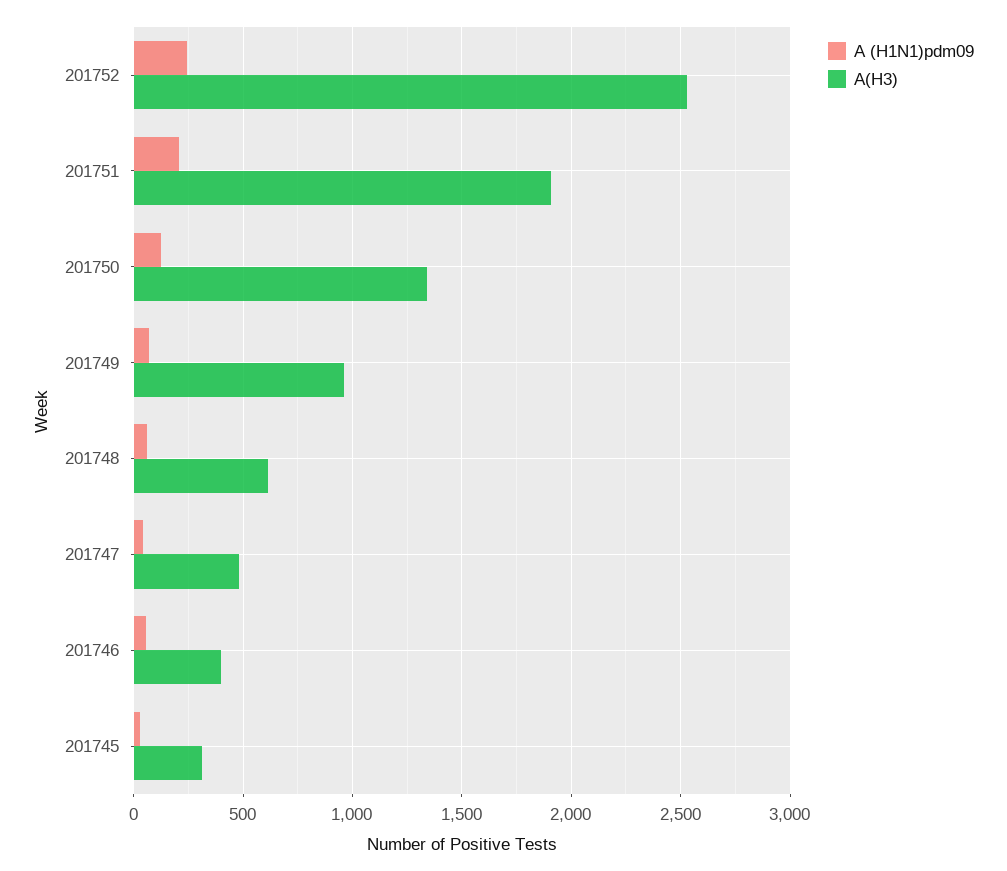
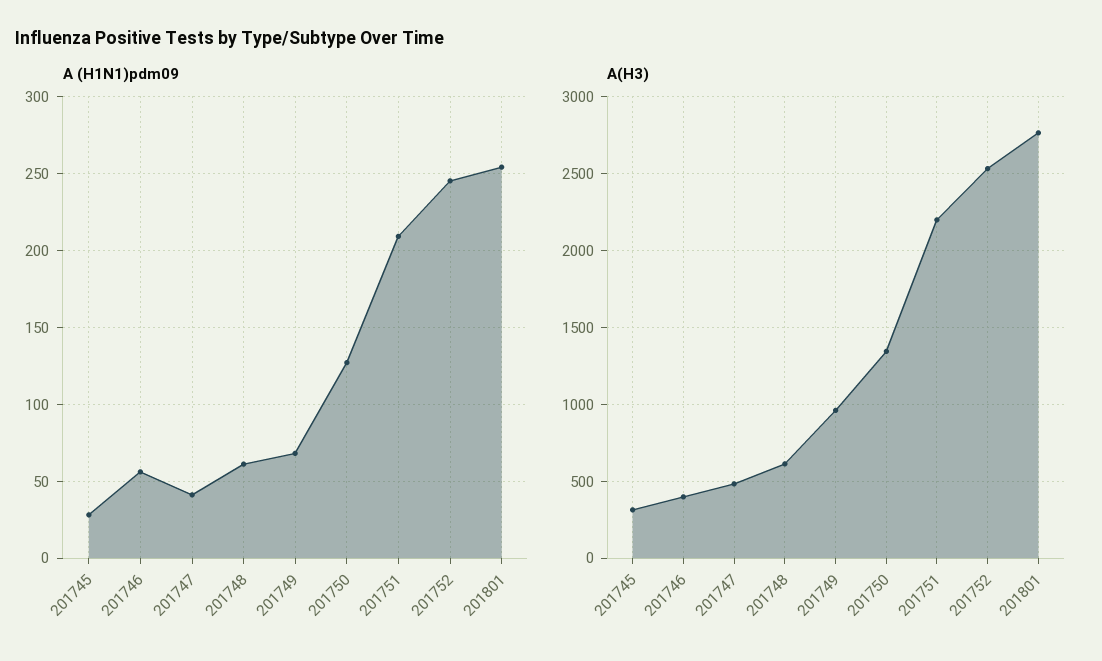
A(H3), 201751: 1900 -> 2200
A (H1N1)pdm09, 201801: none -> 255
A(H3), 201801: none -> 2750

